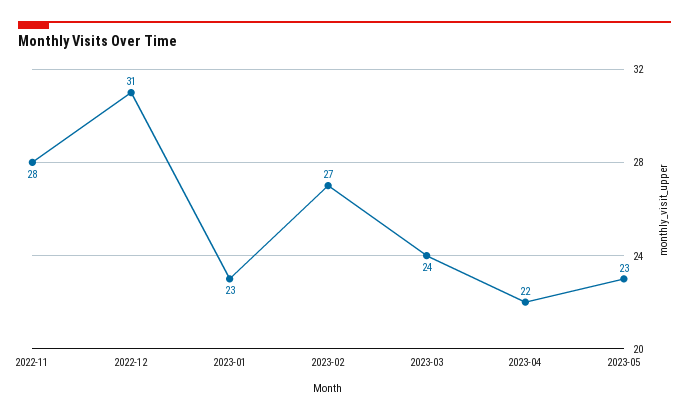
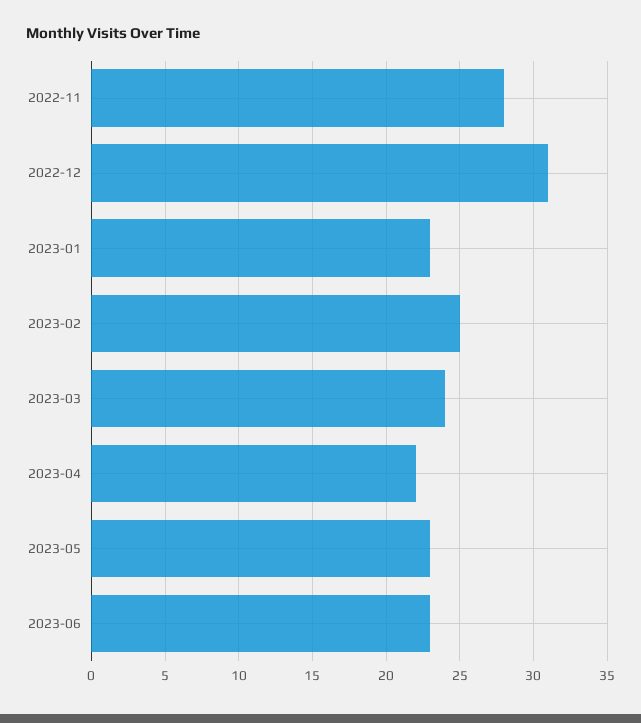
2023-02: 27 -> 25
2023-06: none -> 23

